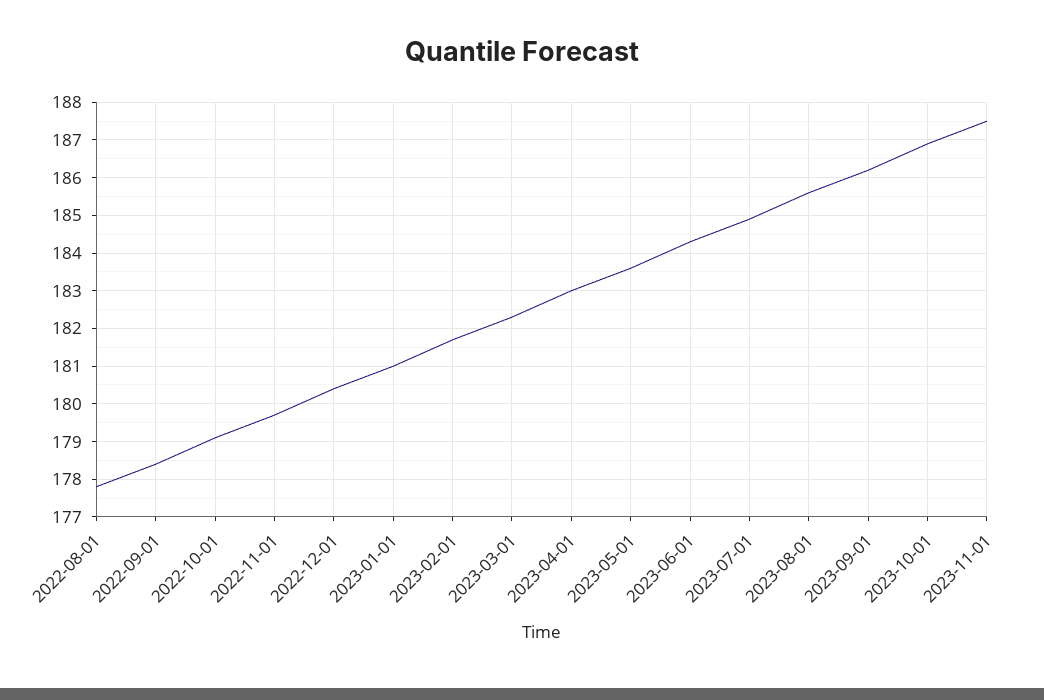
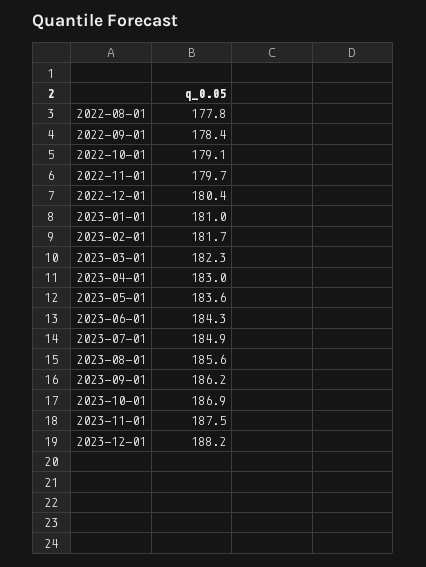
2023-12-01: none -> 188.2

